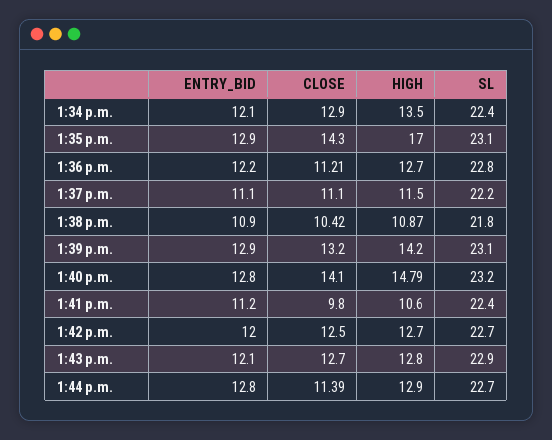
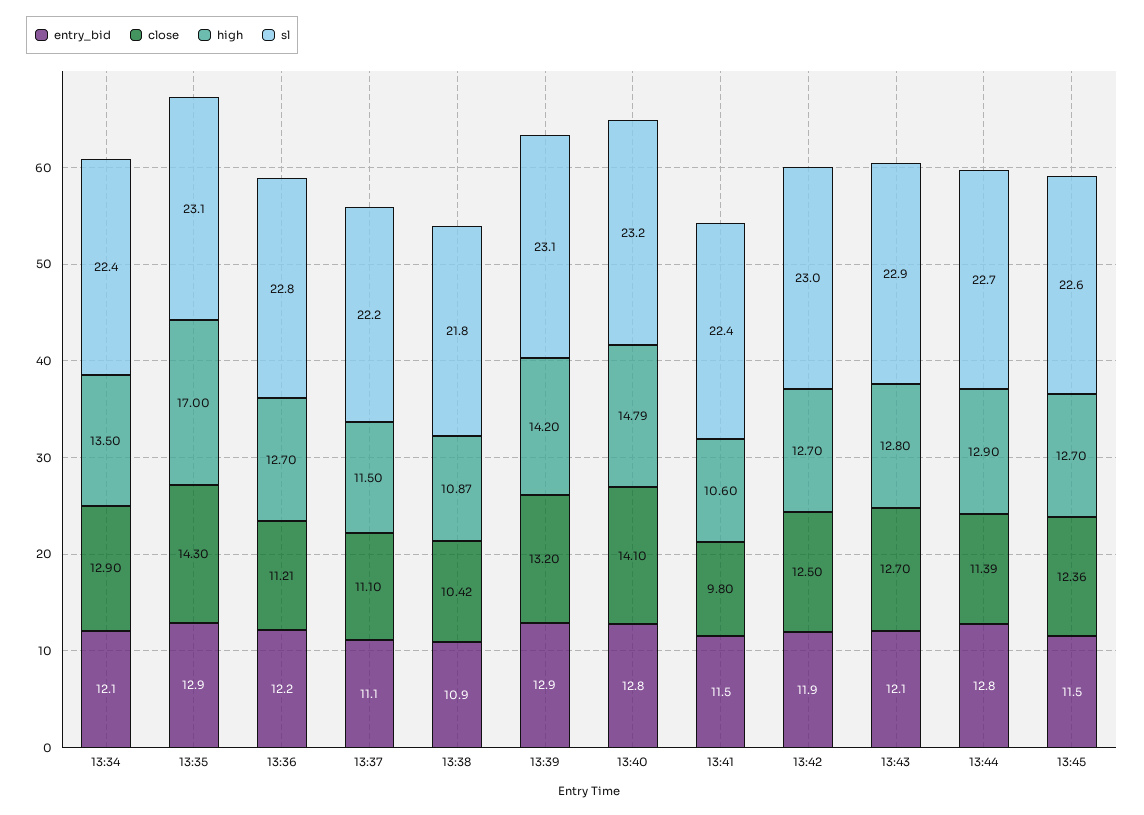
ENTRY_BID, 1:41 p.m.: 11.2 -> 11.5
ENTRY_BID, 1:42 p.m.: 12 -> 11.9
SL, 1:42 p.m.: 22.7 -> 23
ENTRY_BID, 13:45: none -> 11.5
CLOSE, 13:45: none -> 12.36
HIGH, 13:45: none -> 12.7
SL, 13:45: none -> 22.6

